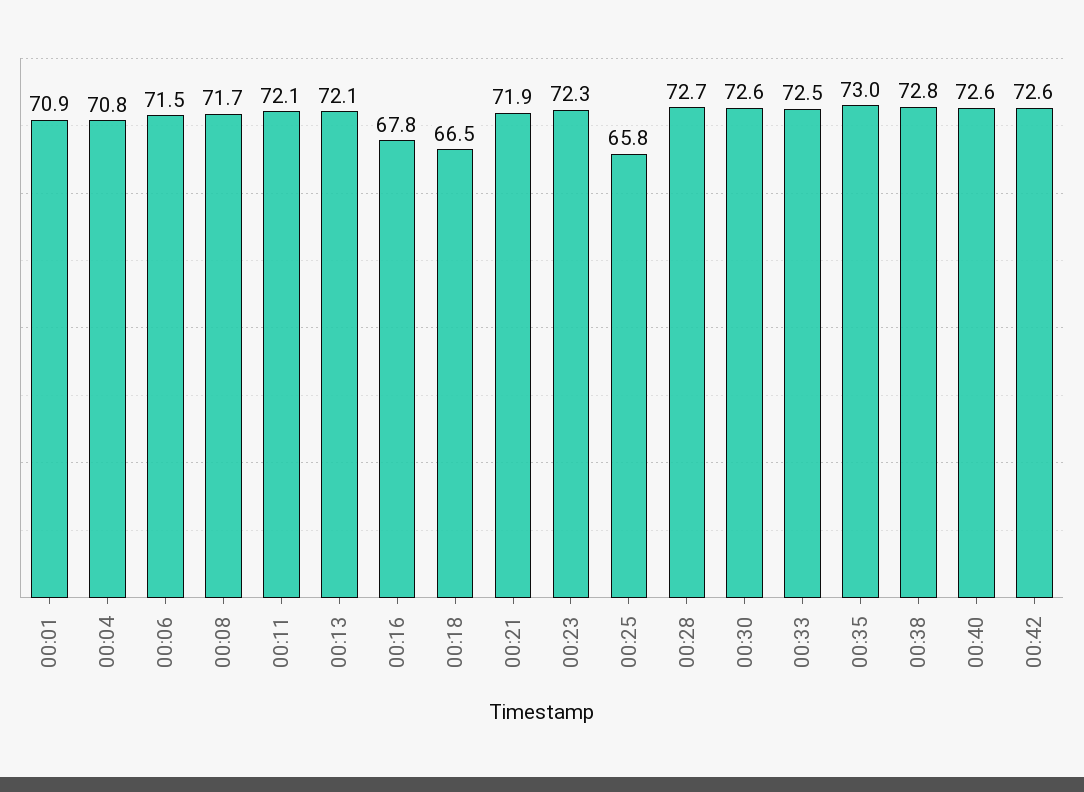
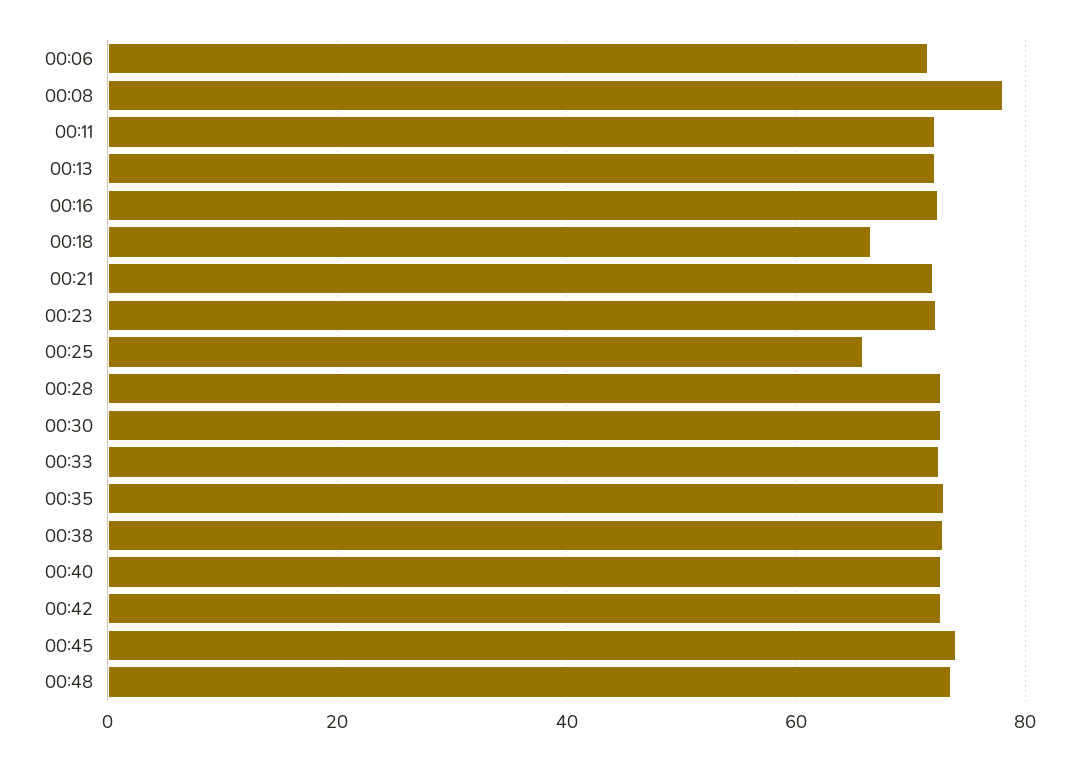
00:01: 70.9 -> none
00:04: 70.8 -> none
00:08: 71.7 -> 78
00:16: 67.8 -> 72
00:45: none -> 74
00:48: none -> 74

